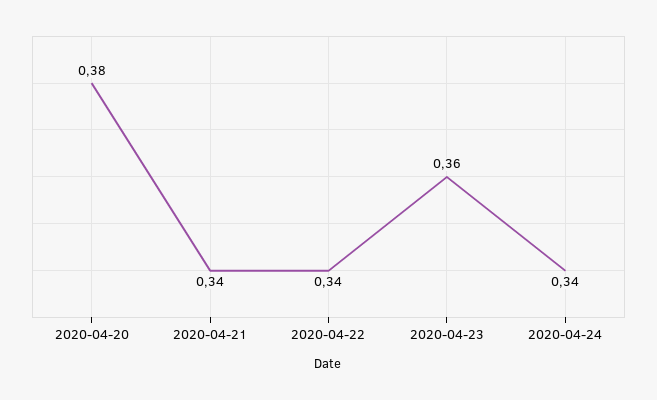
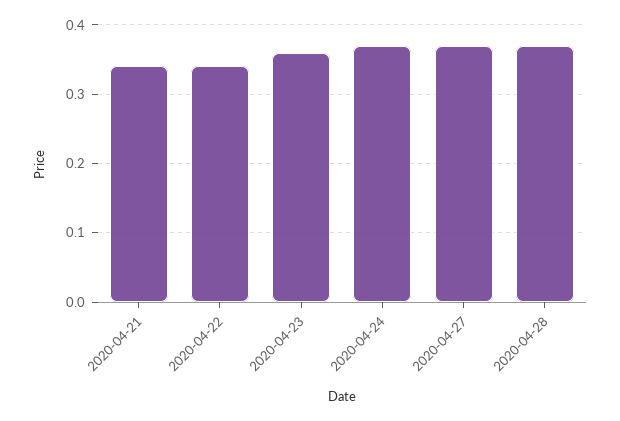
2020-04-20: 0.38 -> none
2020-04-24: 0.34 -> 0.37
2020-04-27: none -> 0.37
2020-04-28: none -> 0.37

